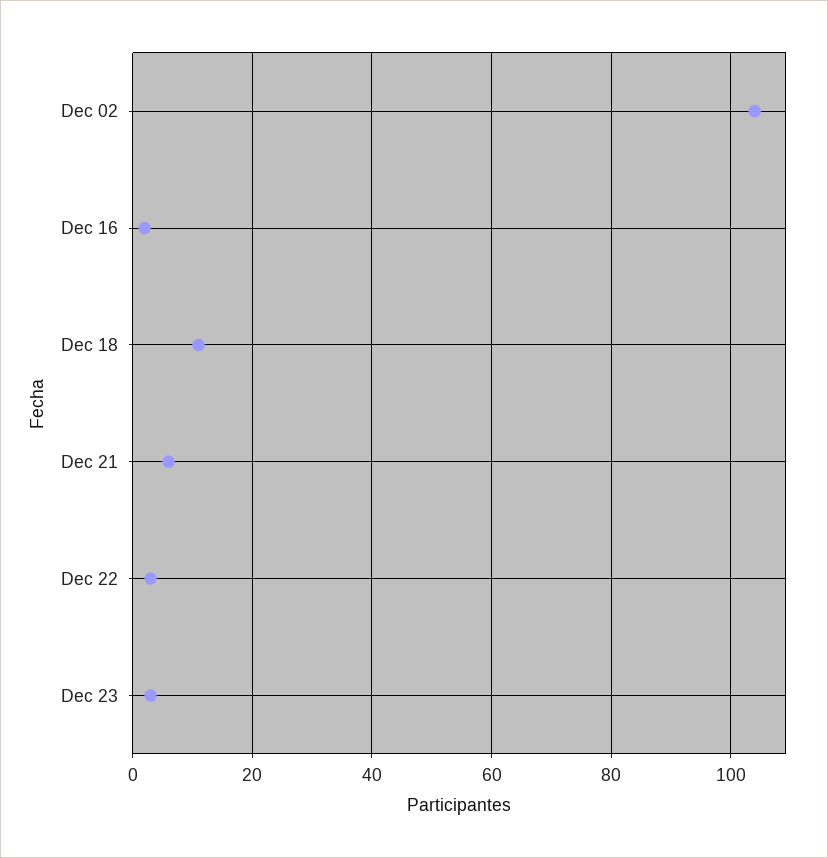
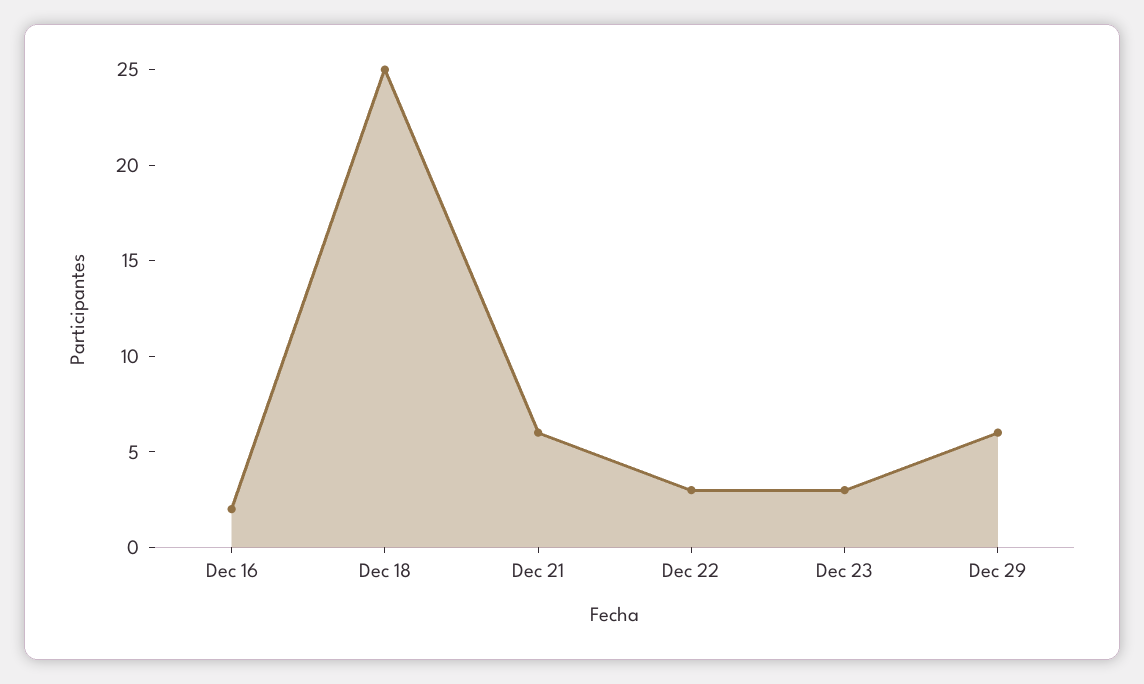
Dec 02: 105 -> none
Dec 18: 10 -> 25
Dec 29: none -> 6

